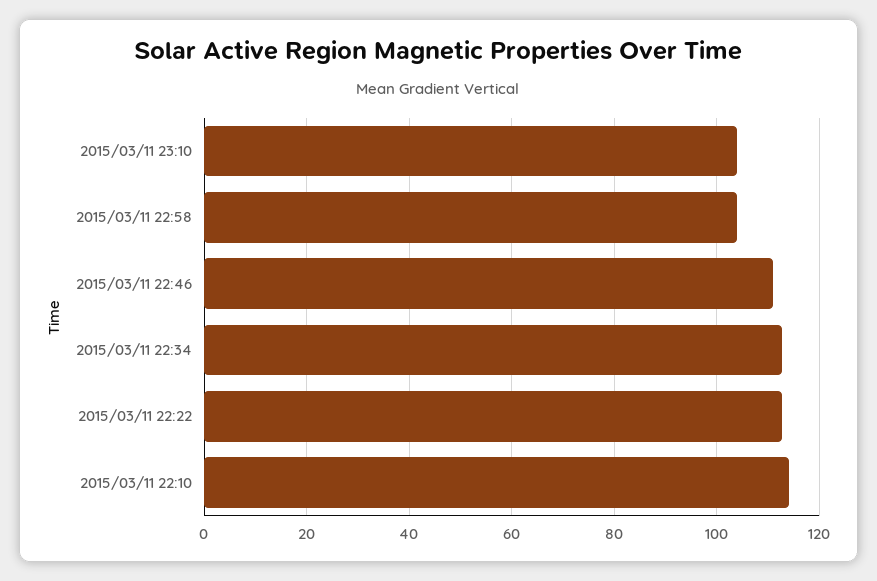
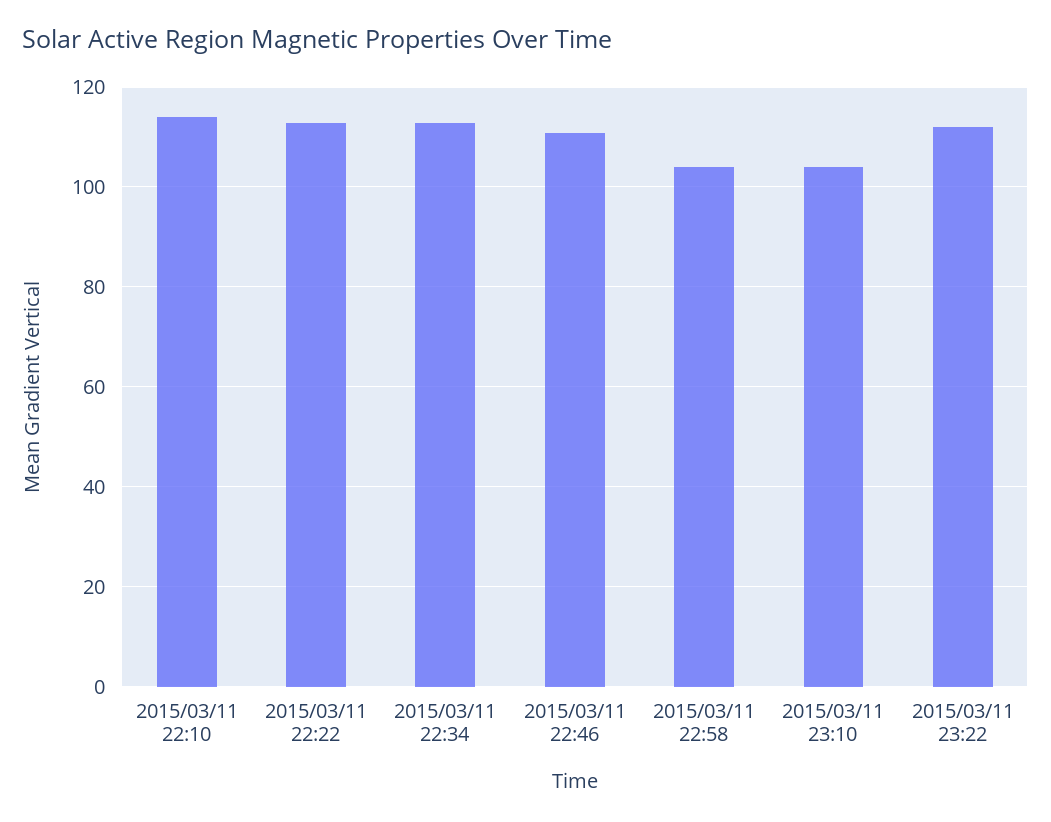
2015/03/11 23:22: none -> 112

